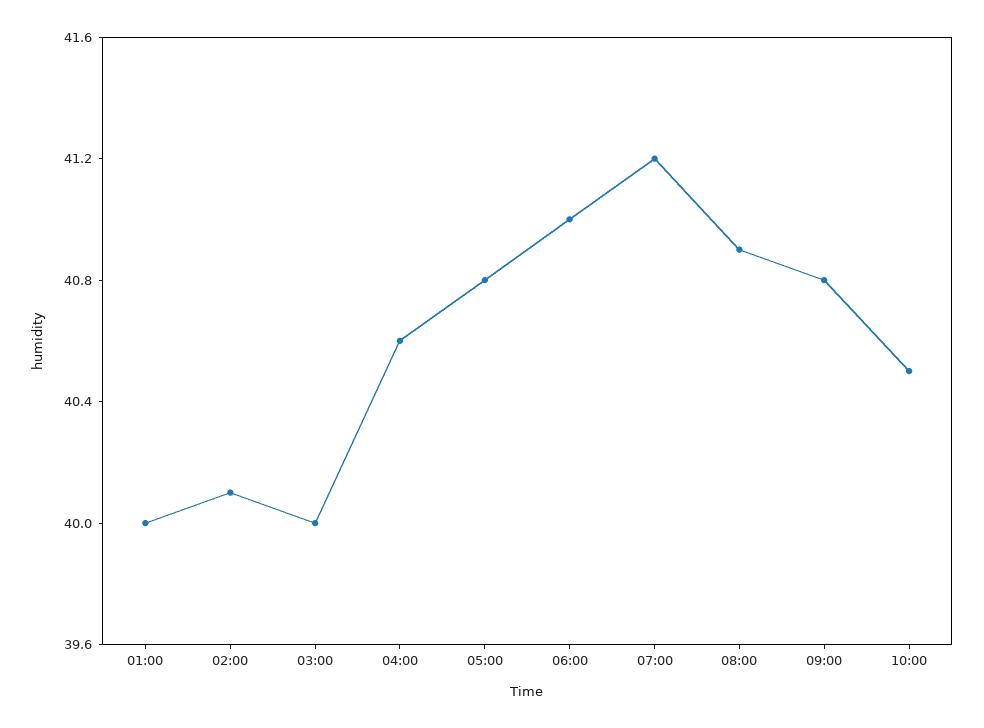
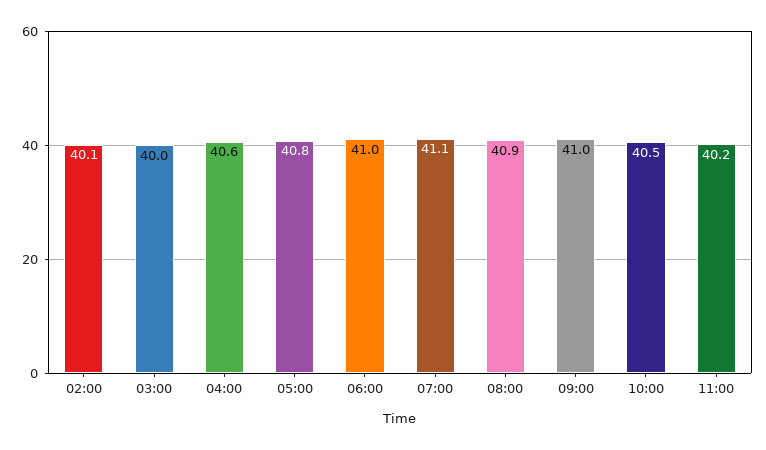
01:00: 40 -> none
07:00: 41.2 -> 41.1
09:00: 40.8 -> 41
11:00: none -> 40.2

